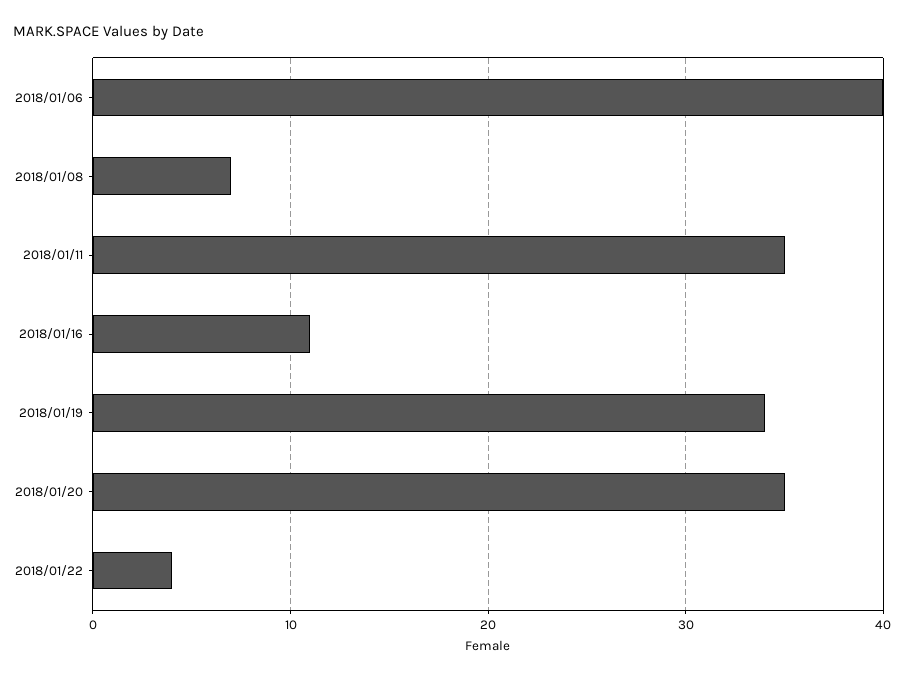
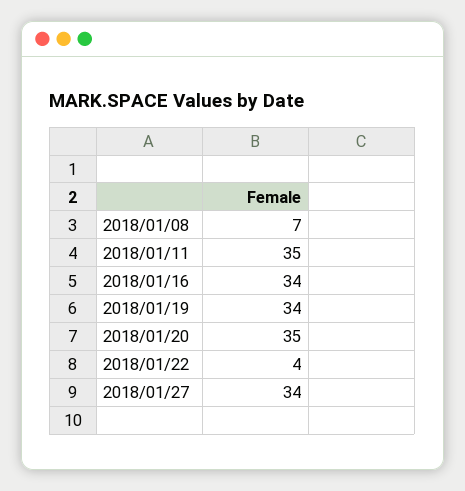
2018/01/06: 40 -> none
2018/01/16: 11 -> 34
2018/01/27: none -> 34

